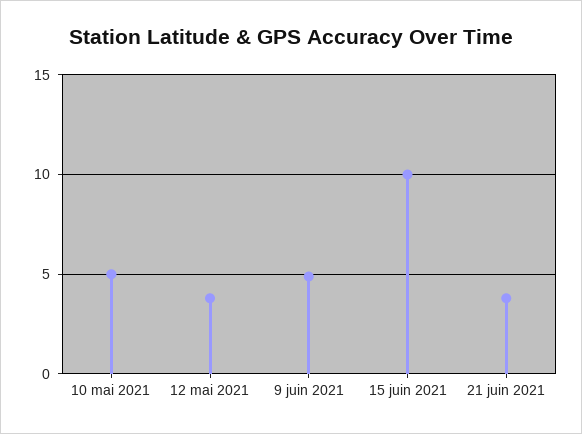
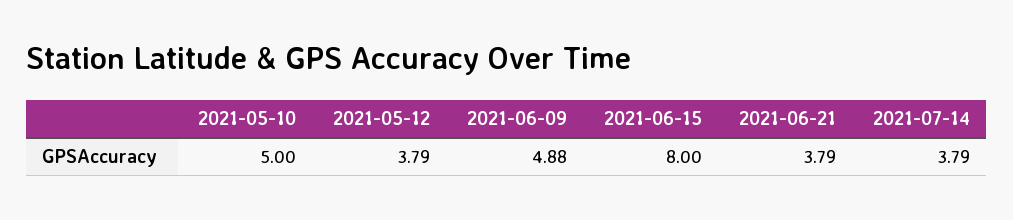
15 juin 2021: 10 -> 8
2021-07-14: none -> 3.79

